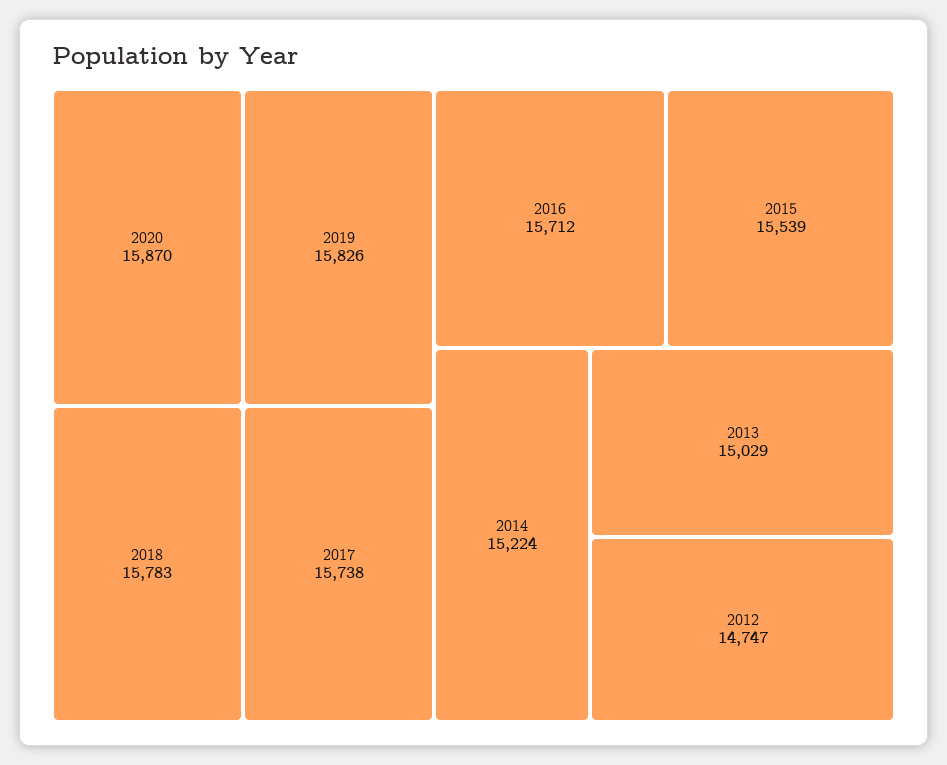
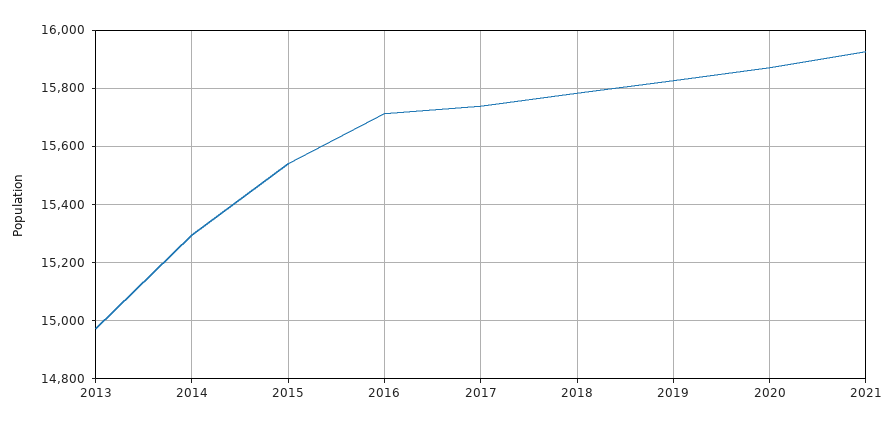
2014: 15224 -> 15300
2013: 15029 -> 14975
2012: 14747 -> none
2021: none -> 15925

